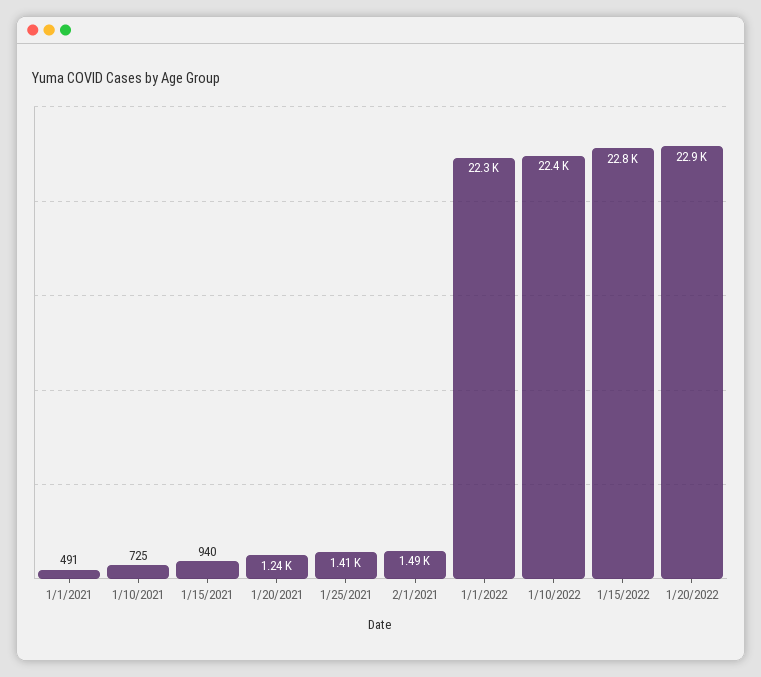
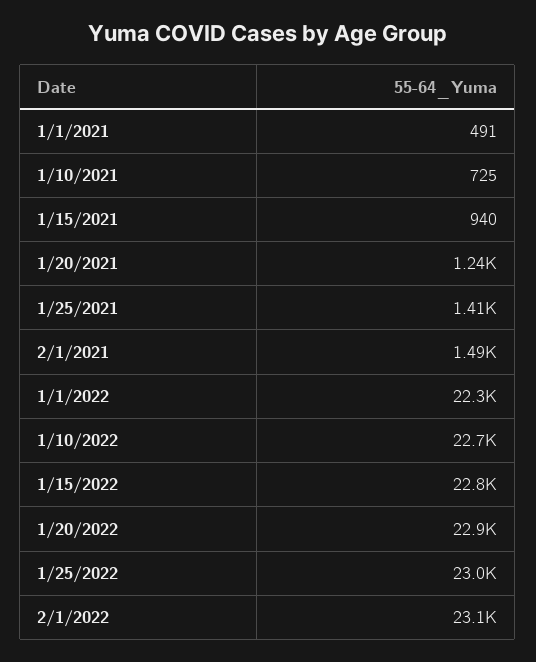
1/10/2022: 22400 -> 22700
1/25/2022: none -> 23000
2/1/2022: none -> 23100

